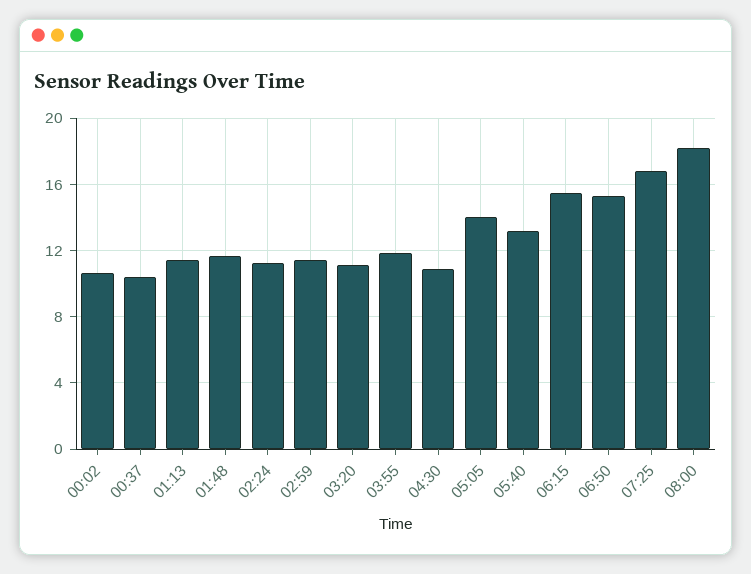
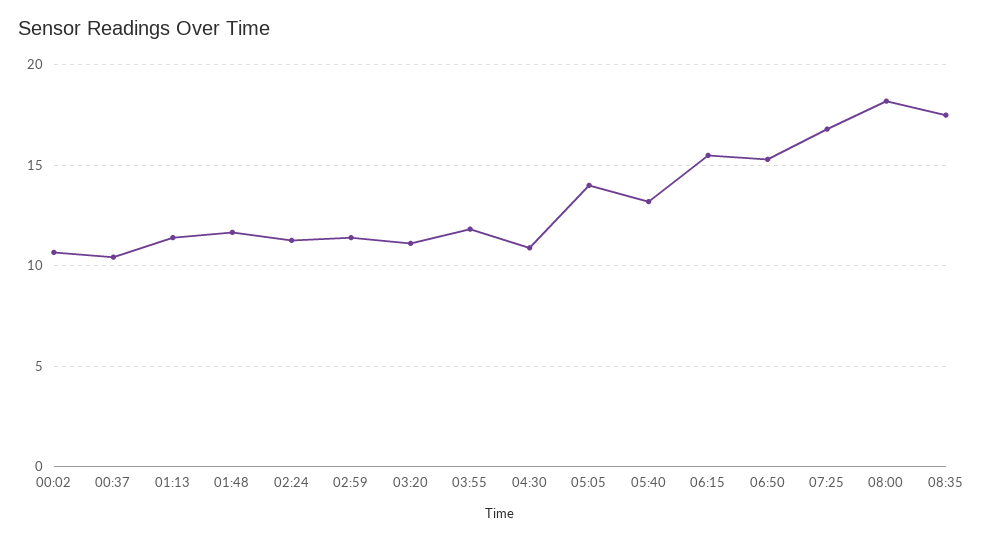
08:35: none -> 17.5

